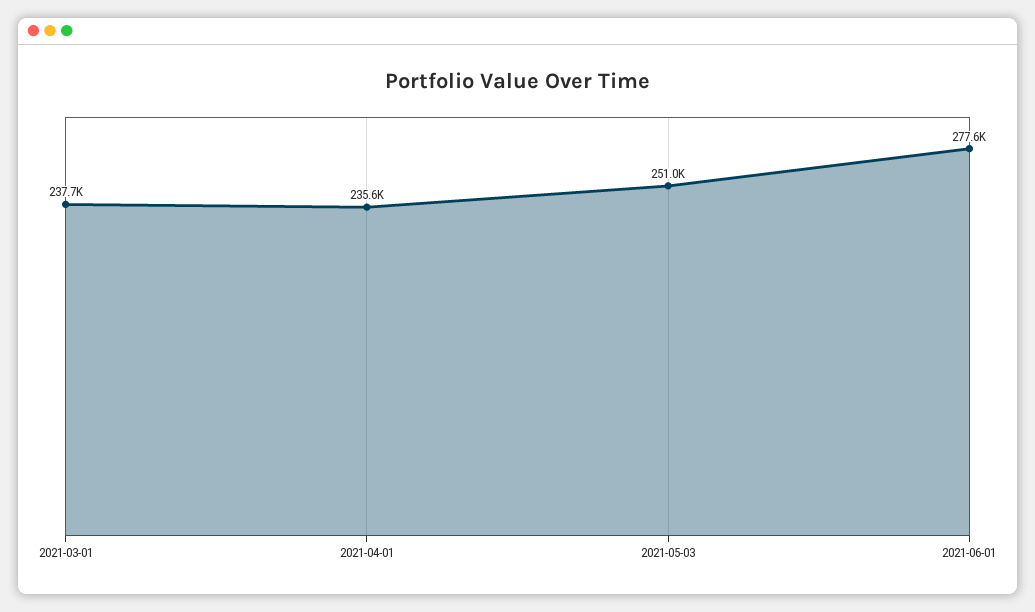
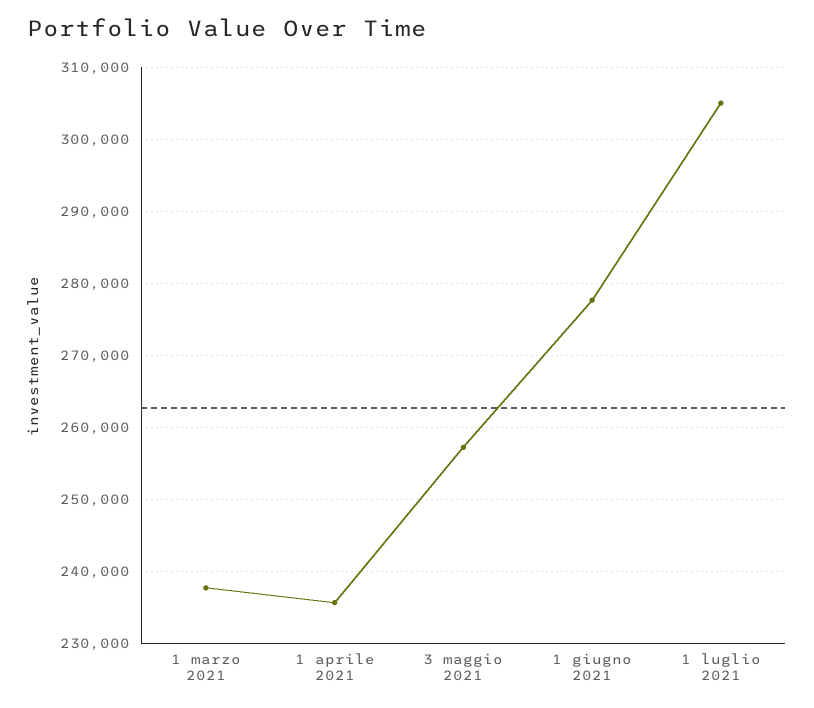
2021-05-03: 251000 -> 257000
1 luglio 2021: none -> 305000

